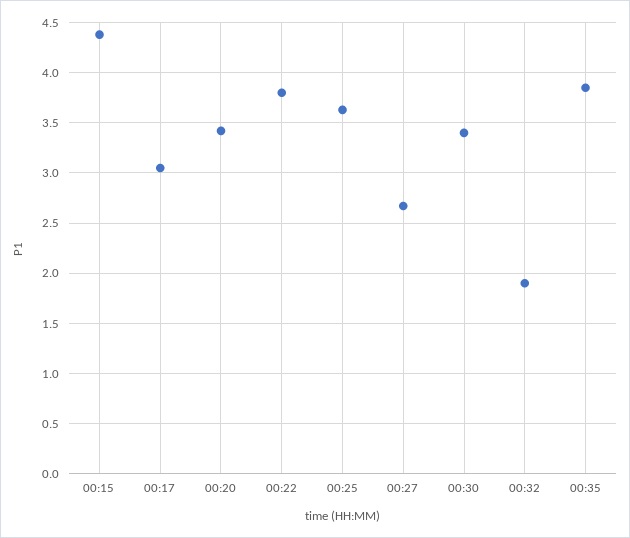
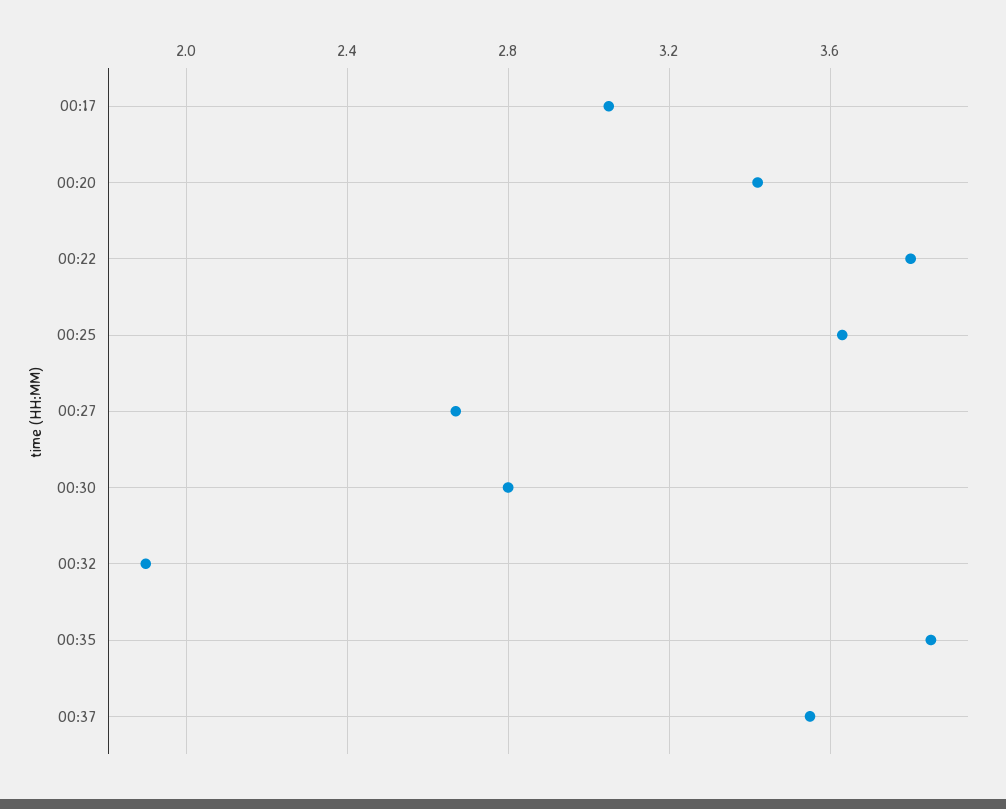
00:15: 4.4 -> none
00:30: 3.4 -> 2.8
00:37: none -> 3.55

